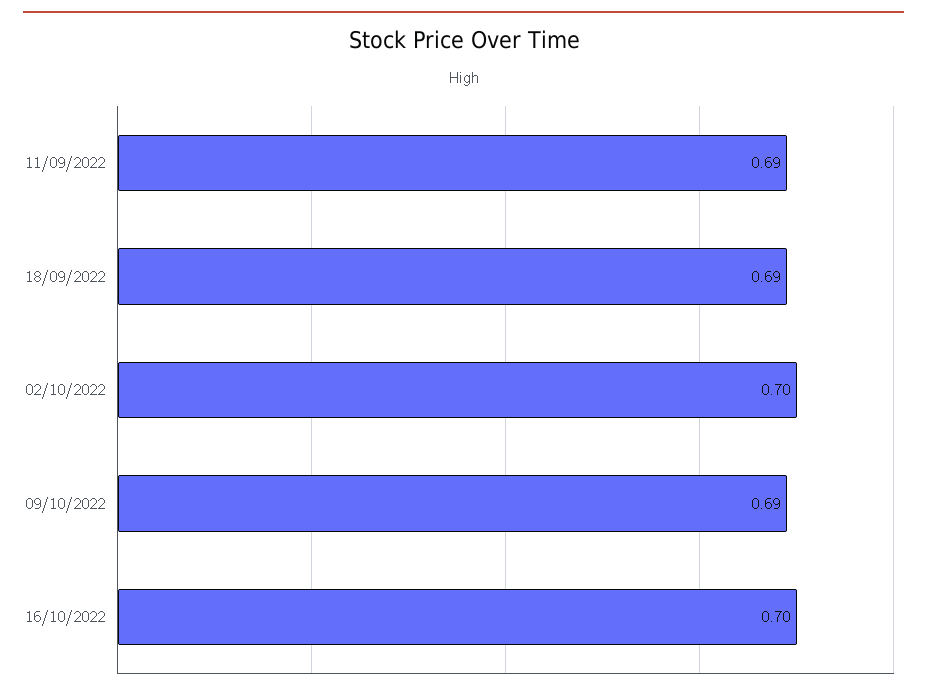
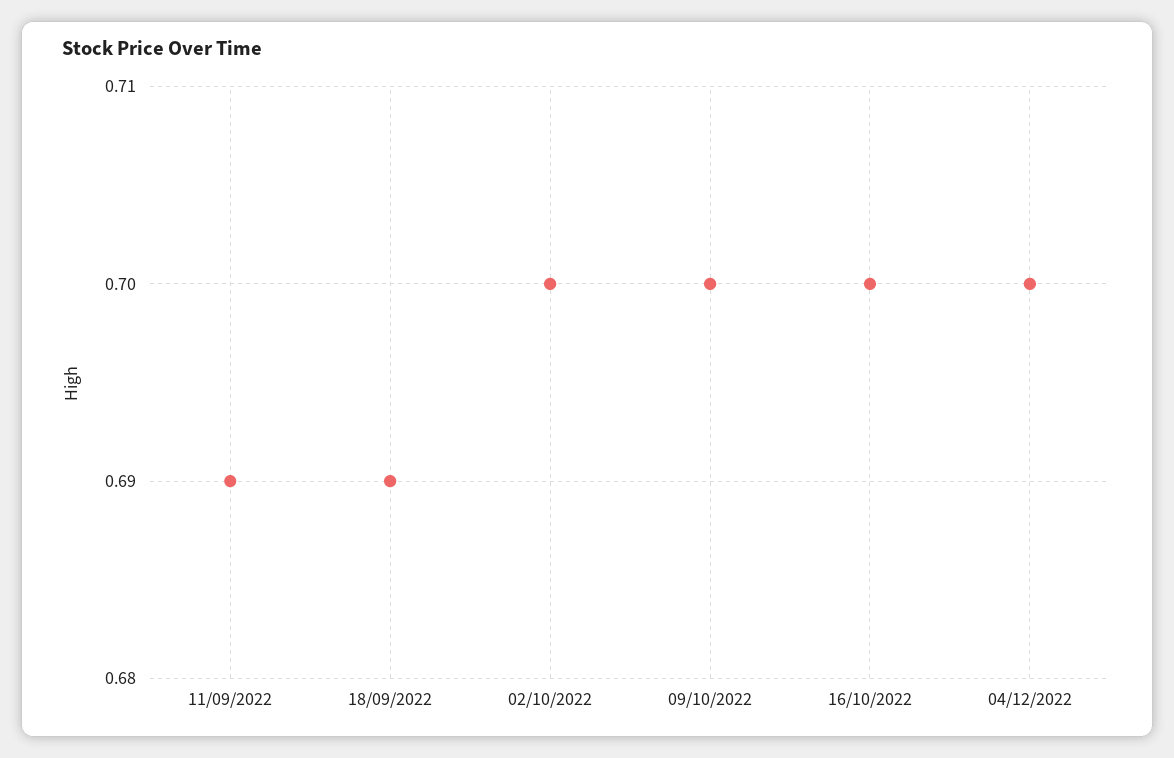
09/10/2022: 0.69 -> 0.7
04/12/2022: none -> 0.7

